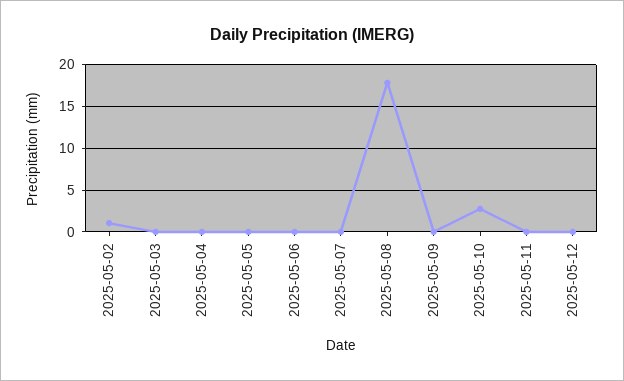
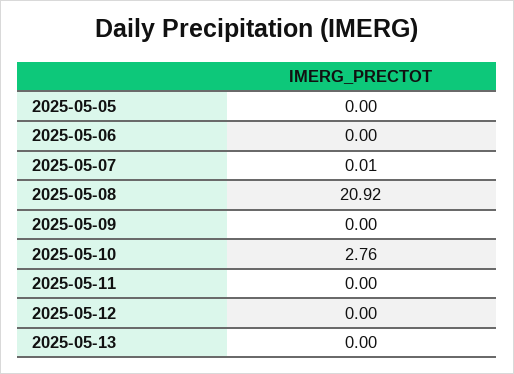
2025-05-02: 1 -> none
2025-05-03: 0 -> none
2025-05-04: 0 -> none
2025-05-08: 18 -> 20.92
2025-05-13: none -> 0

